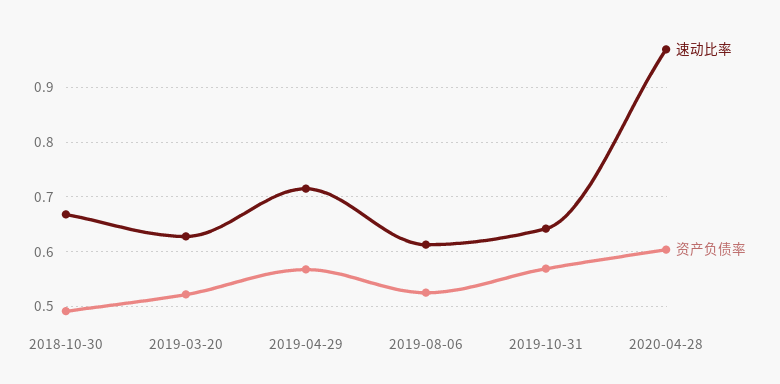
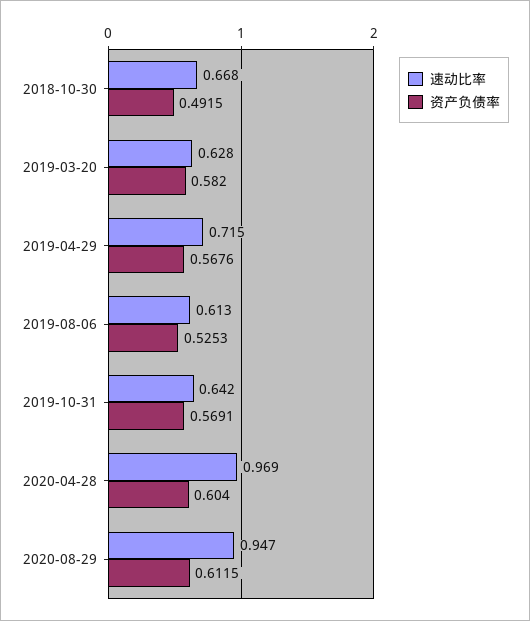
资产负债率, 2019-03-20: 0.52 -> 0.582
速动比率, 2020-08-29: none -> 0.947
资产负债率, 2020-08-29: none -> 0.6115

